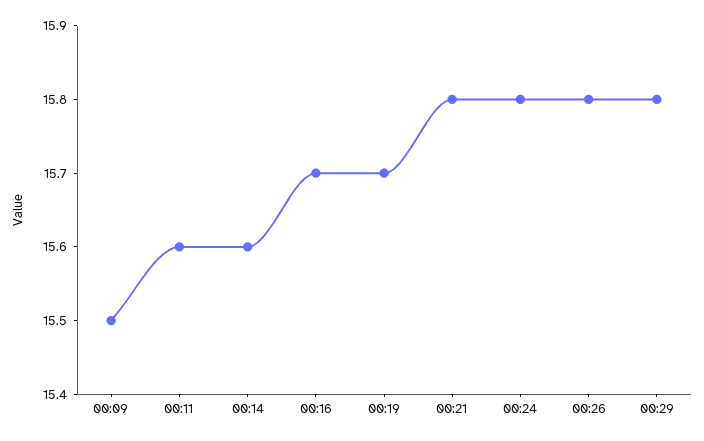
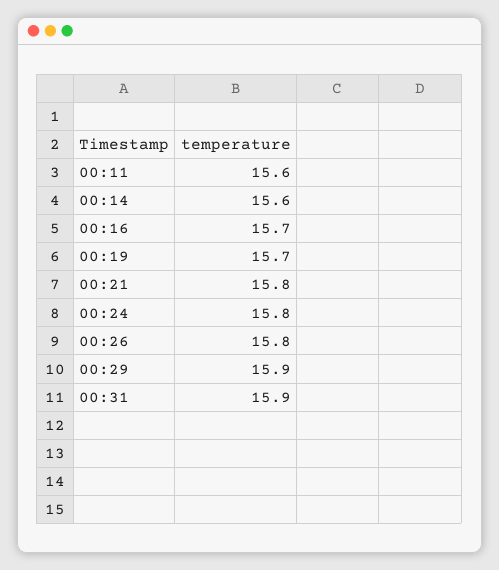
00:09: 15.5 -> none
00:29: 15.8 -> 15.9
00:31: none -> 15.9

